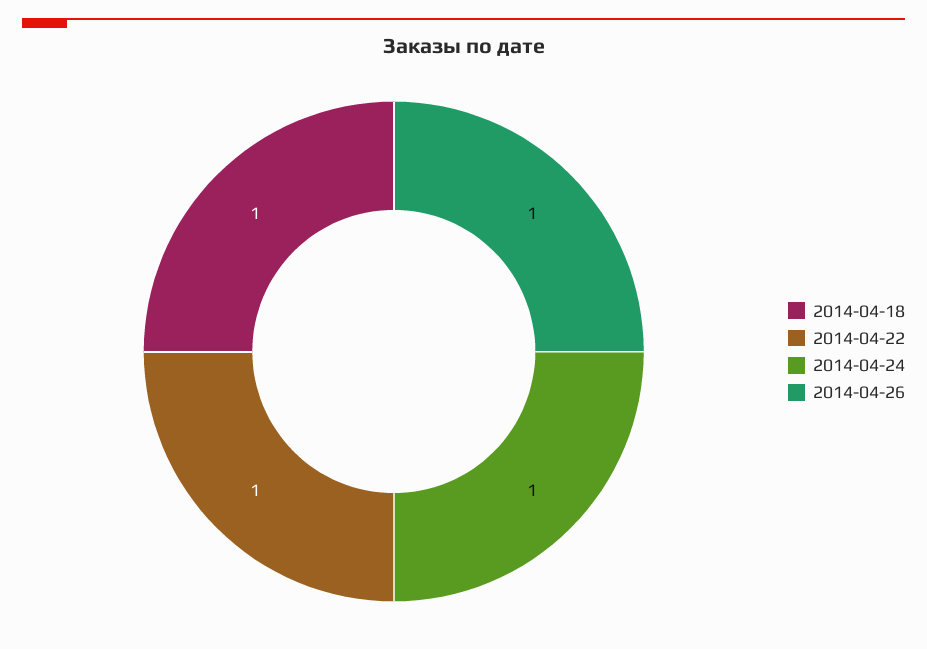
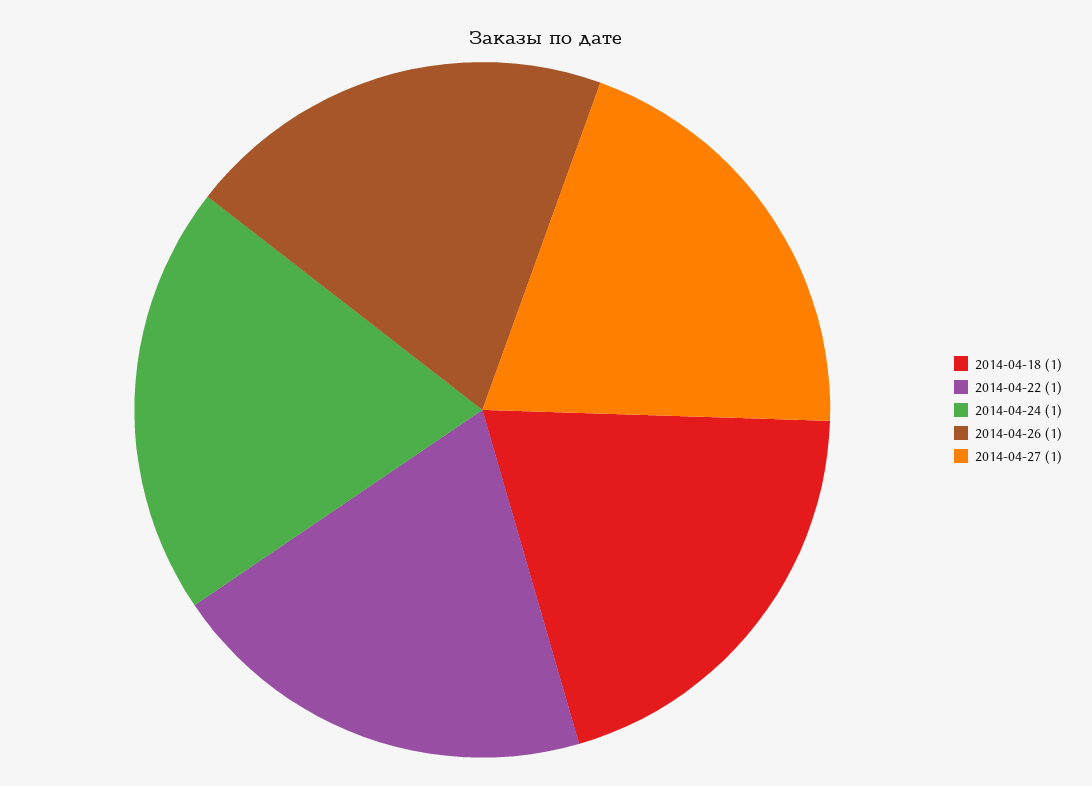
2014-04-27: none -> 1

